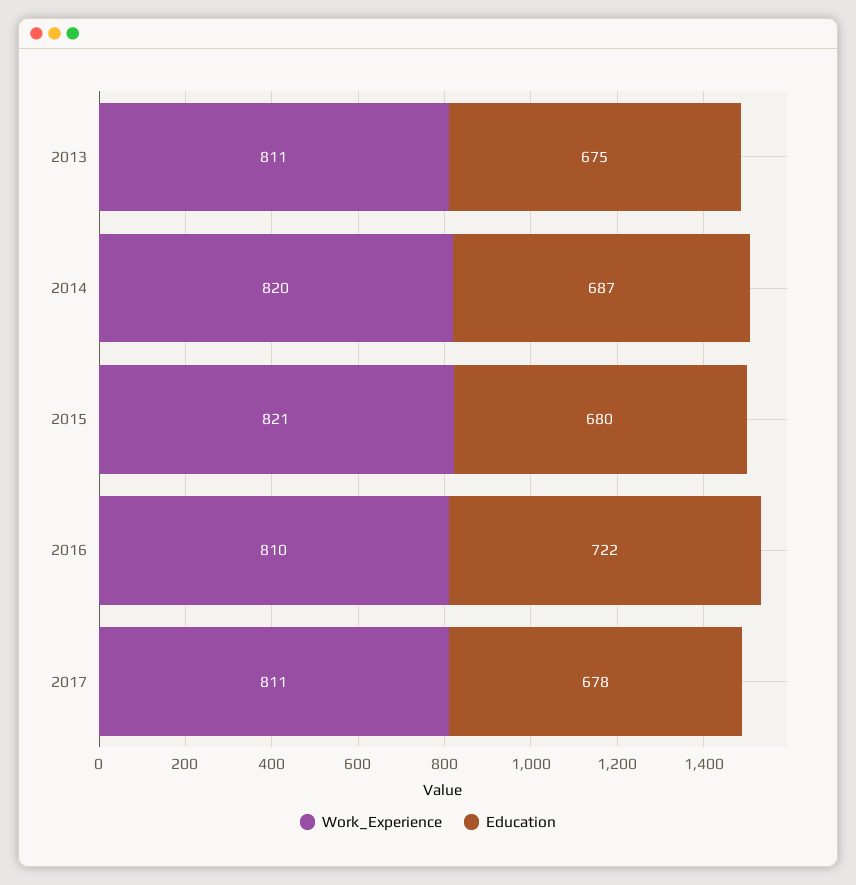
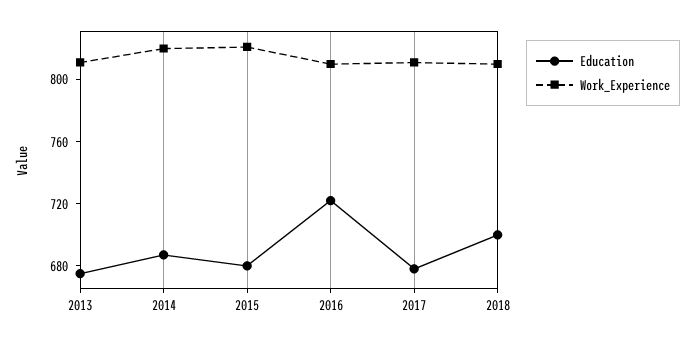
Education, 2018: none -> 700
Work_Experience, 2018: none -> 810

